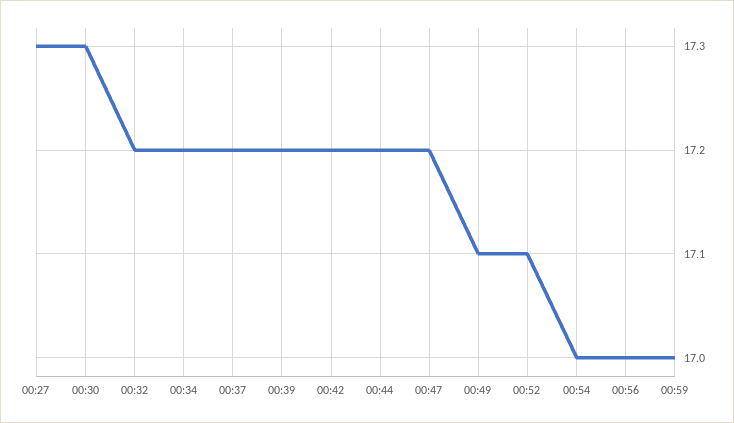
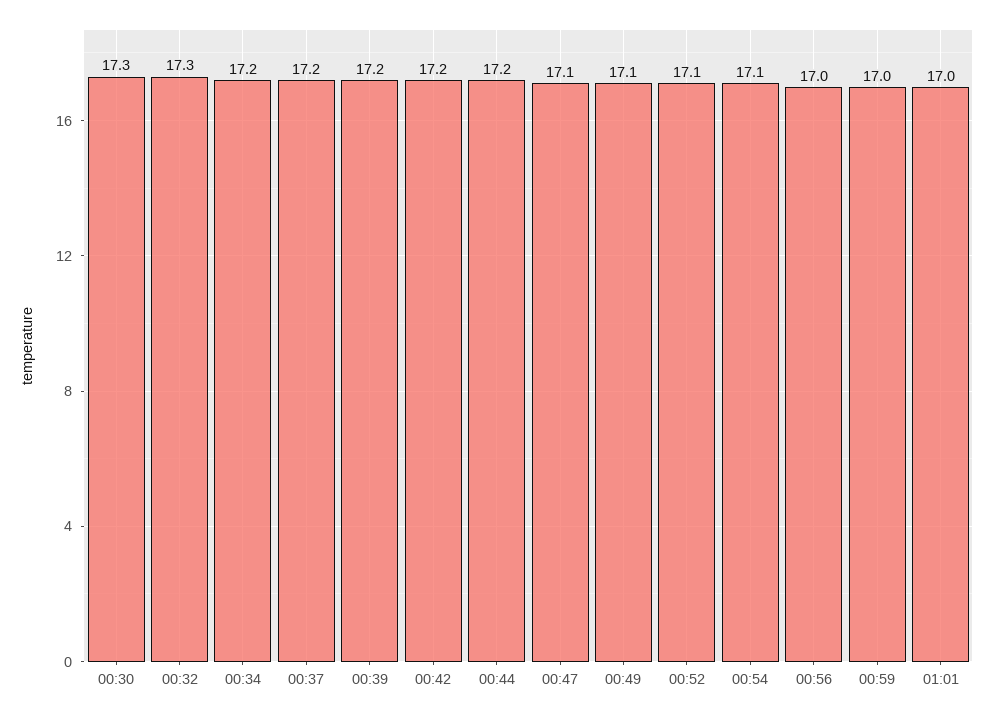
00:27: 17.3 -> none
00:32: 17.2 -> 17.3
00:47: 17.2 -> 17.1
00:54: 17 -> 17.1
01:01: none -> 17

